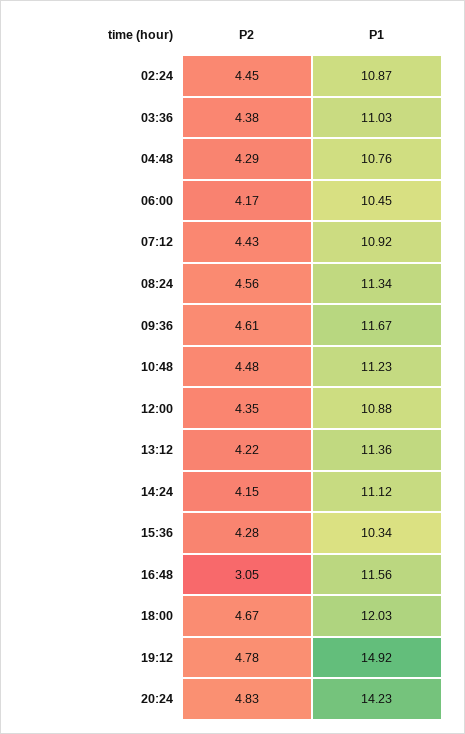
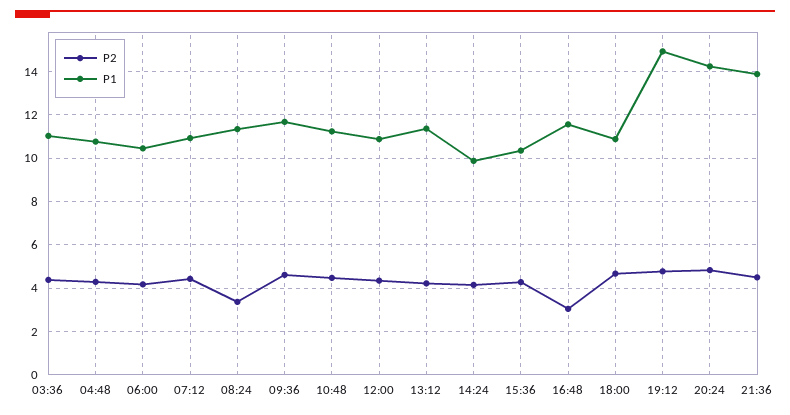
P2, 02:24: 4.45 -> none
P1, 02:24: 10.87 -> none
P2, 08:24: 4.56 -> 3.5
P1, 14:24: 11.12 -> 10
P1, 18:00: 12.03 -> 11
P2, 21:36: none -> 4.5
P1, 21:36: none -> 14

